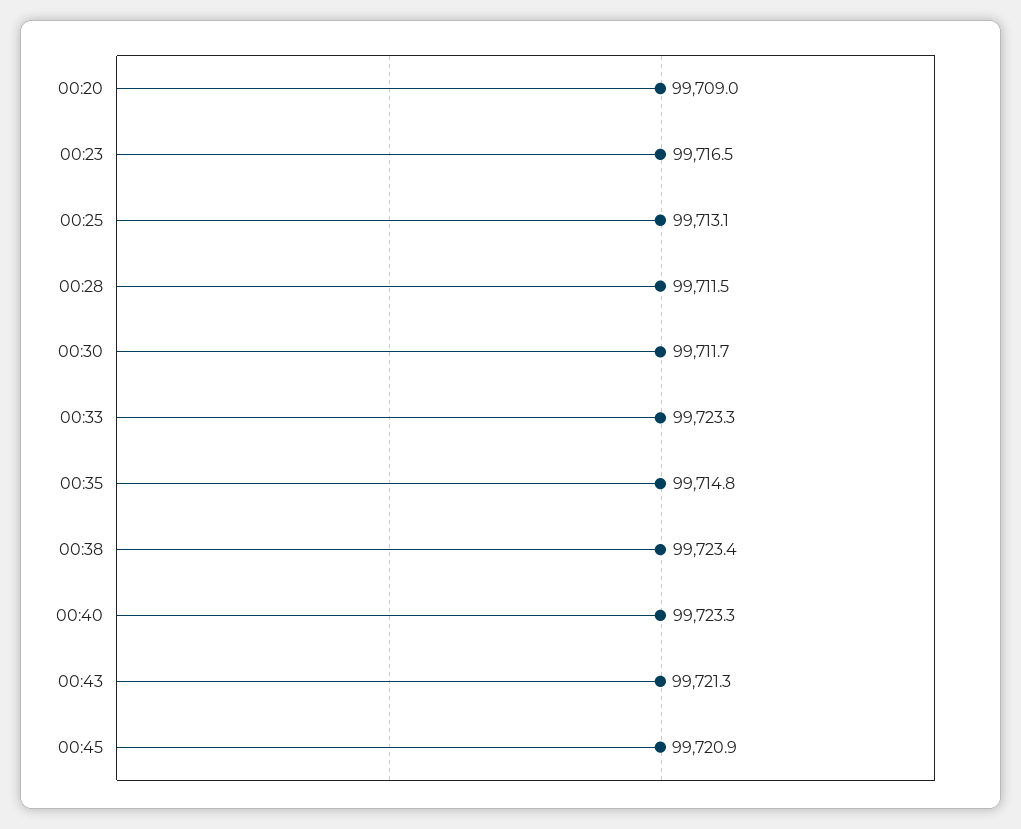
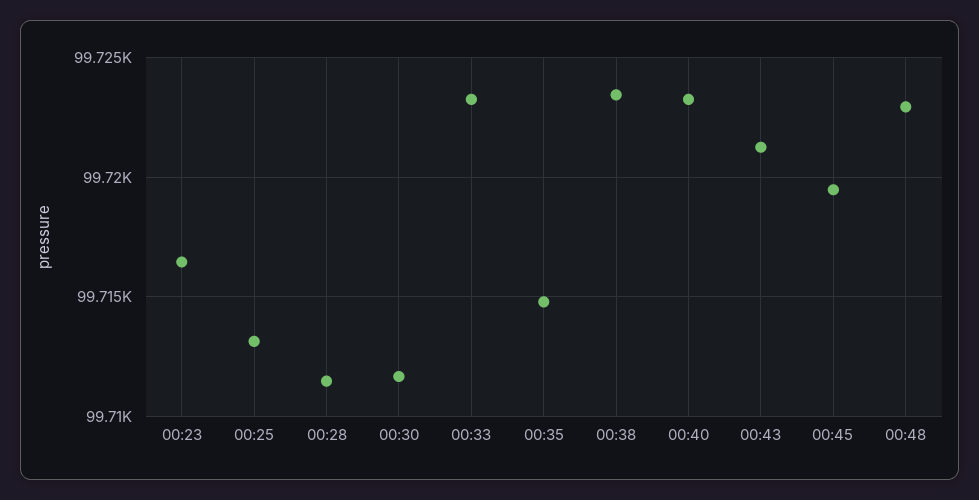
00:20: 99709 -> none
00:45: 99720.9 -> 99719.5
00:48: none -> 99723

